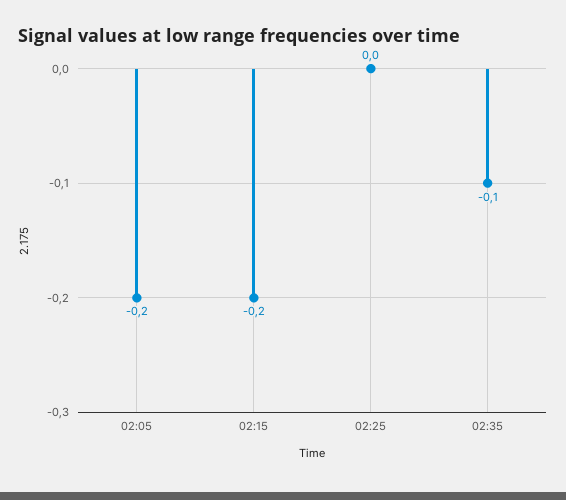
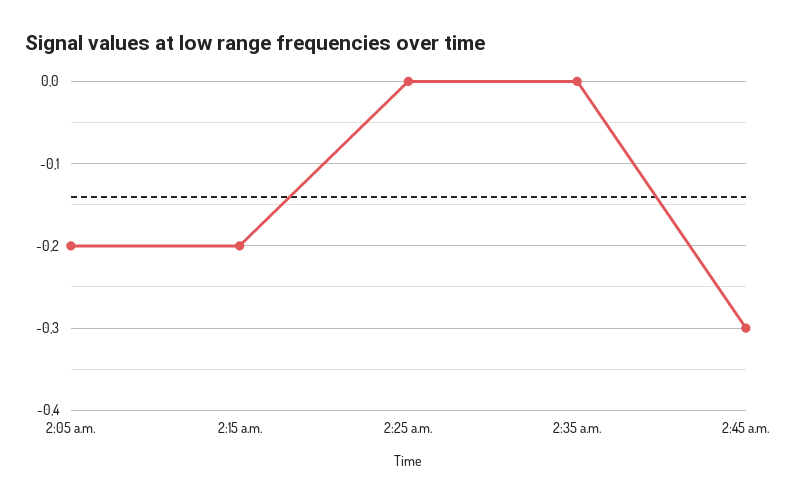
02:35: -0.1 -> 0
2:45 a.m.: none -> -0.3

